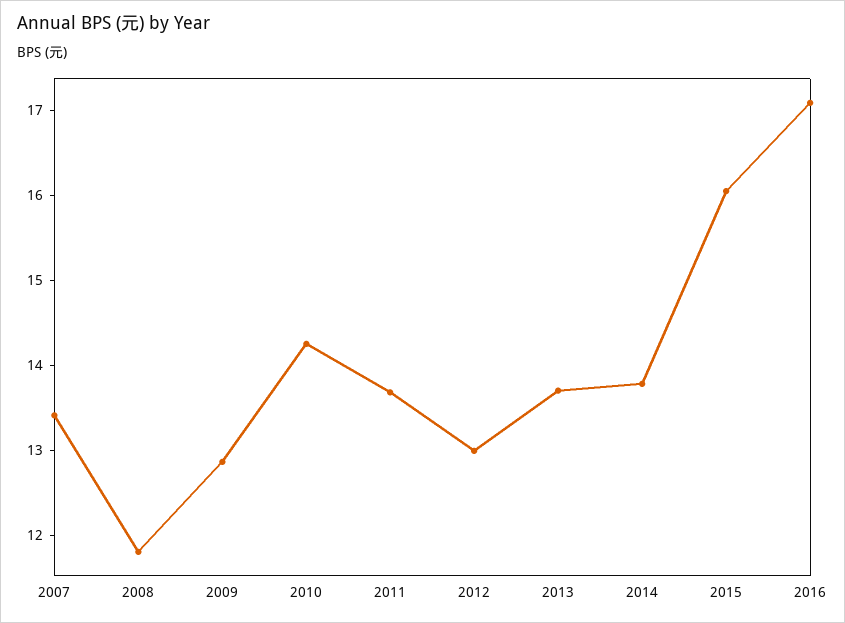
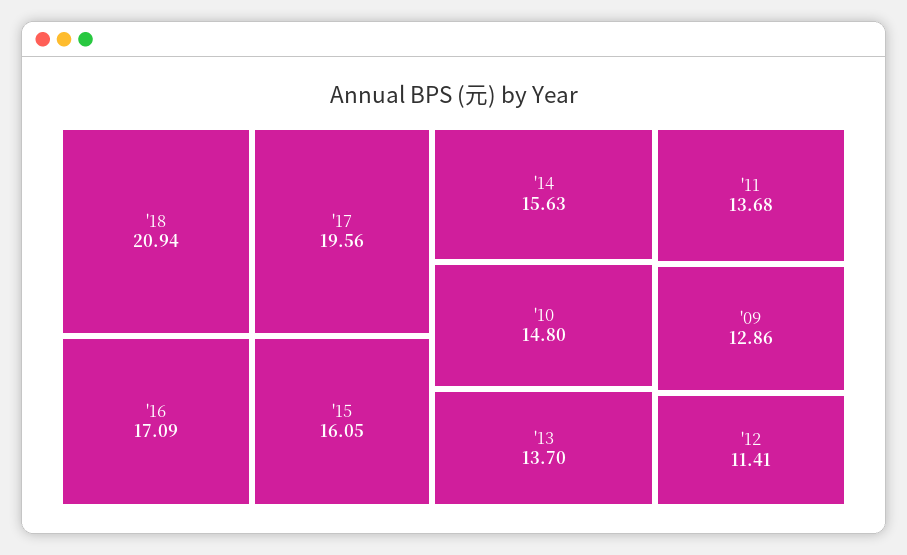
2007: 13.4 -> none
2008: 11.8 -> none
2010: 14.2 -> 14.8
2012: 13 -> 11.41
2014: 13.8 -> 15.63
'18: none -> 20.94
'17: none -> 19.56

